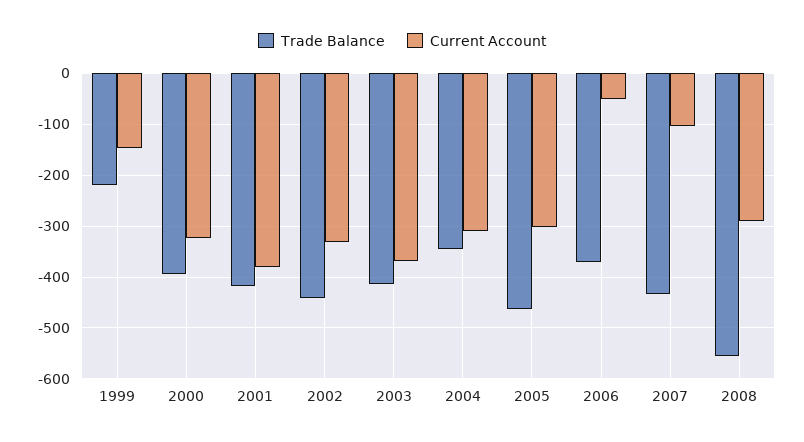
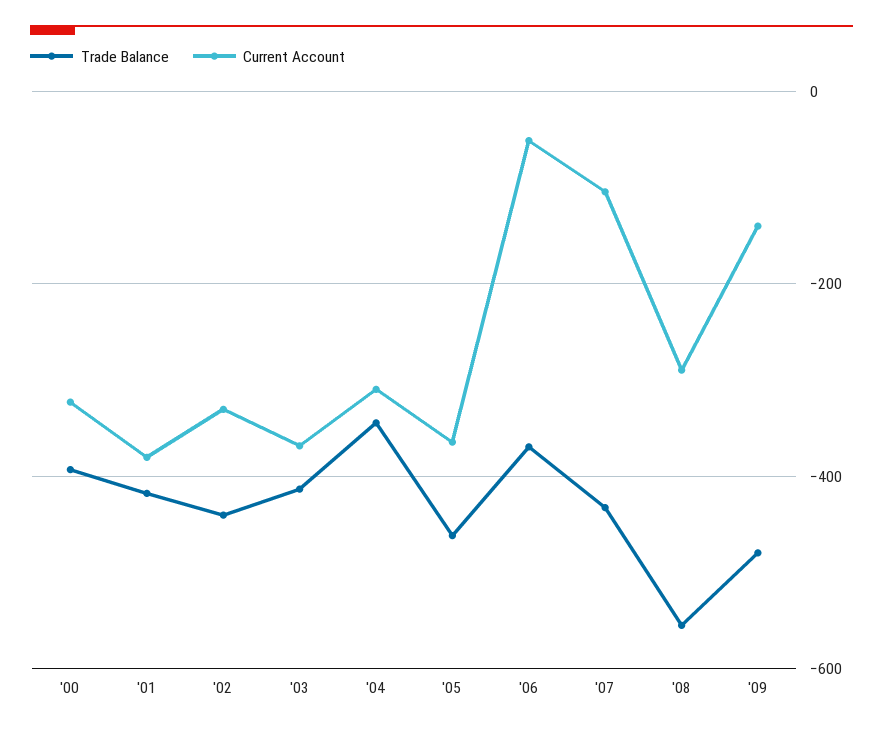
Trade Balance, 1999: -220 -> none
Current Account, 1999: -140 -> none
Current Account, 2005: -300 -> -360
Trade Balance, '09: none -> -480
Current Account, '09: none -> -140

